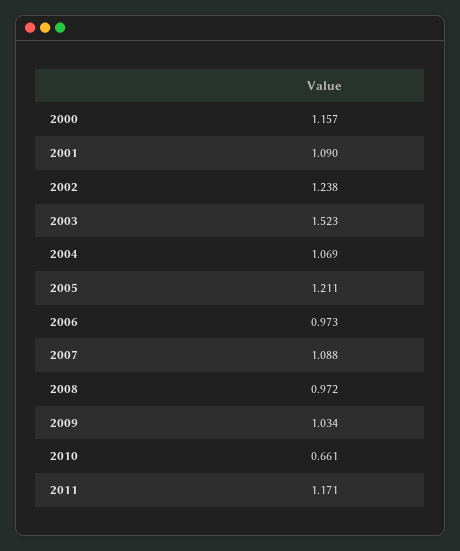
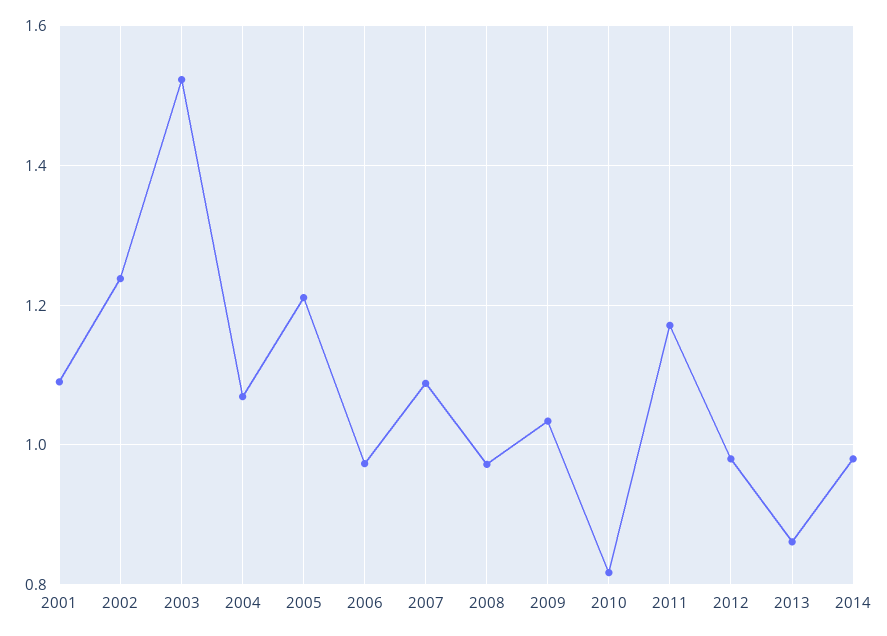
2000: 1.157 -> none
2010: 0.661 -> 0.82
2012: none -> 0.98
2013: none -> 0.86
2014: none -> 0.98

